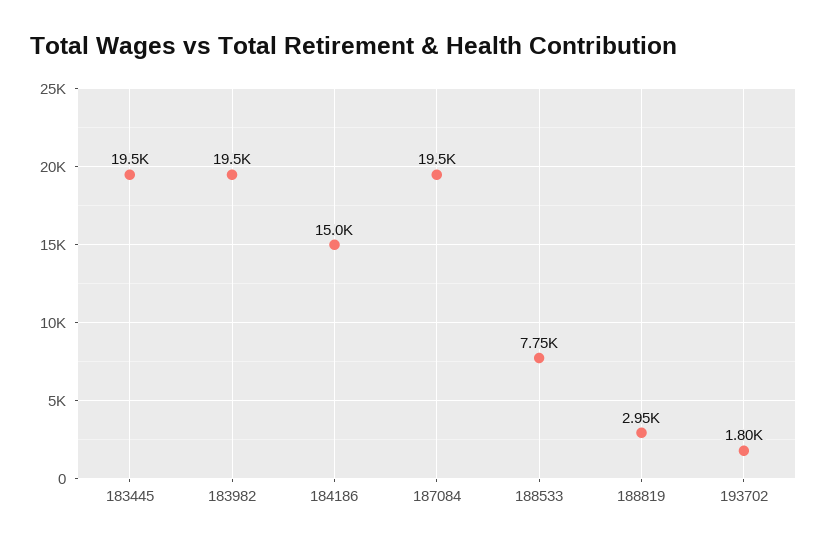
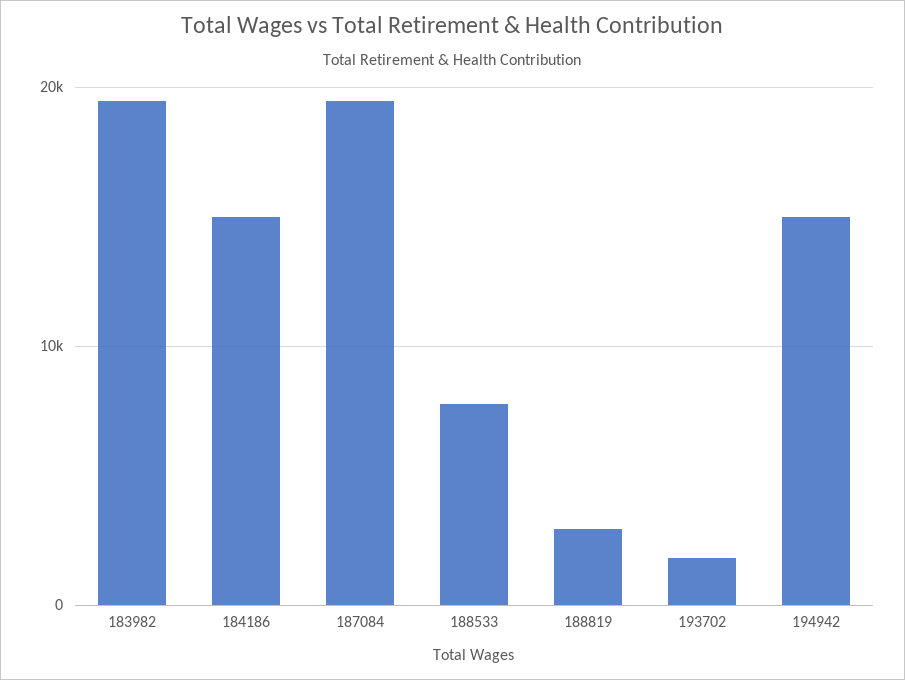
183445: 19500 -> none
194942: none -> 15000

